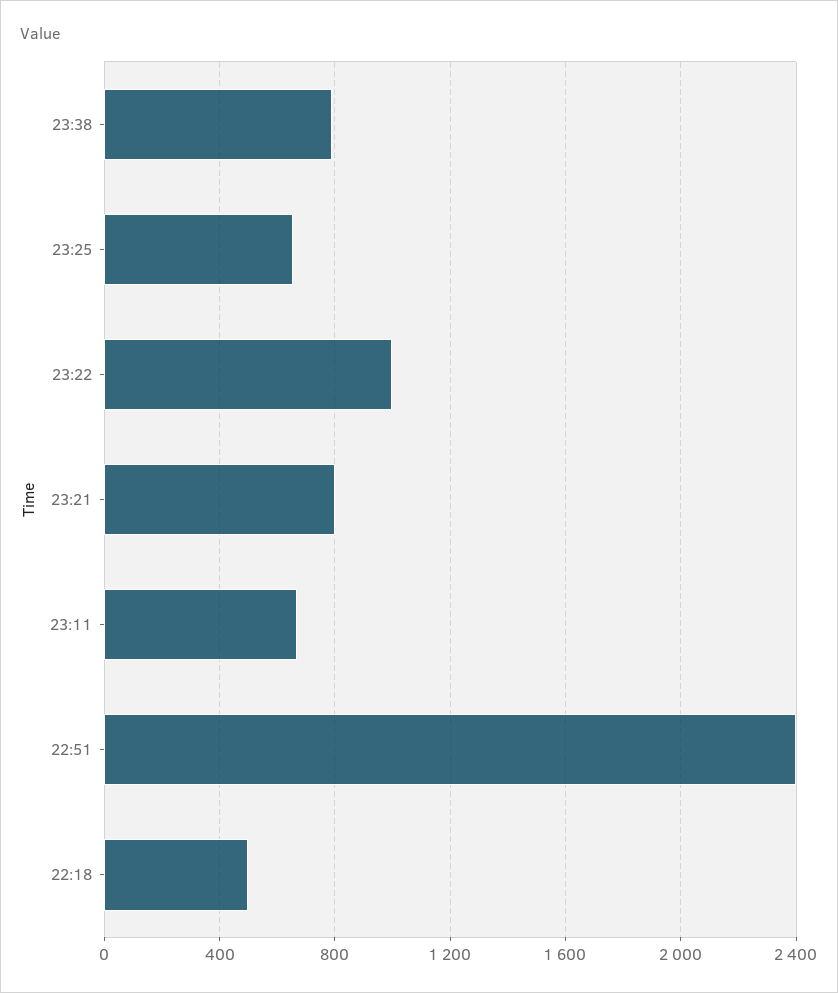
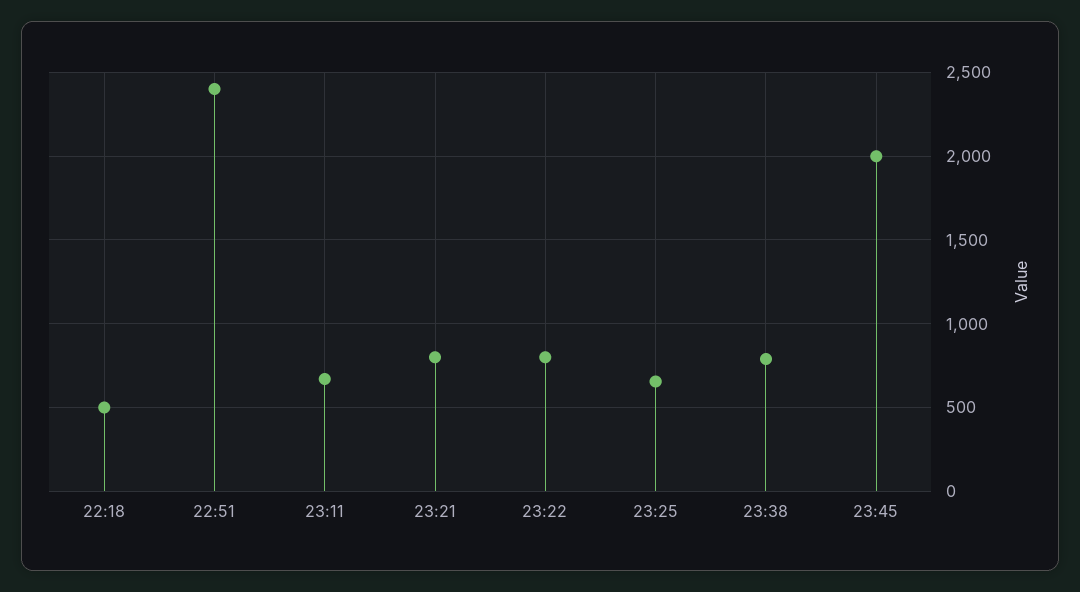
23:22: 1000 -> 800
23:45: none -> 2000

